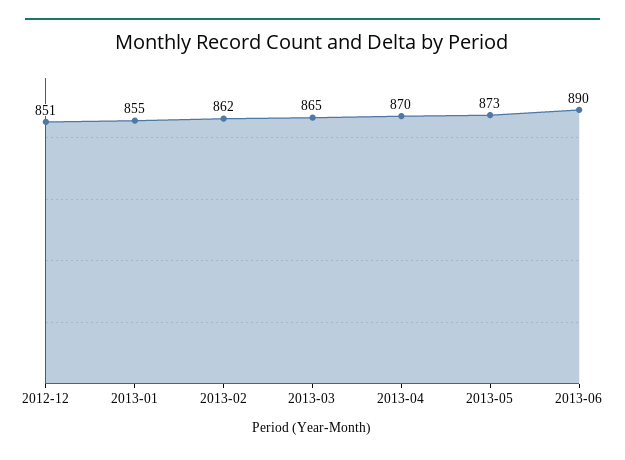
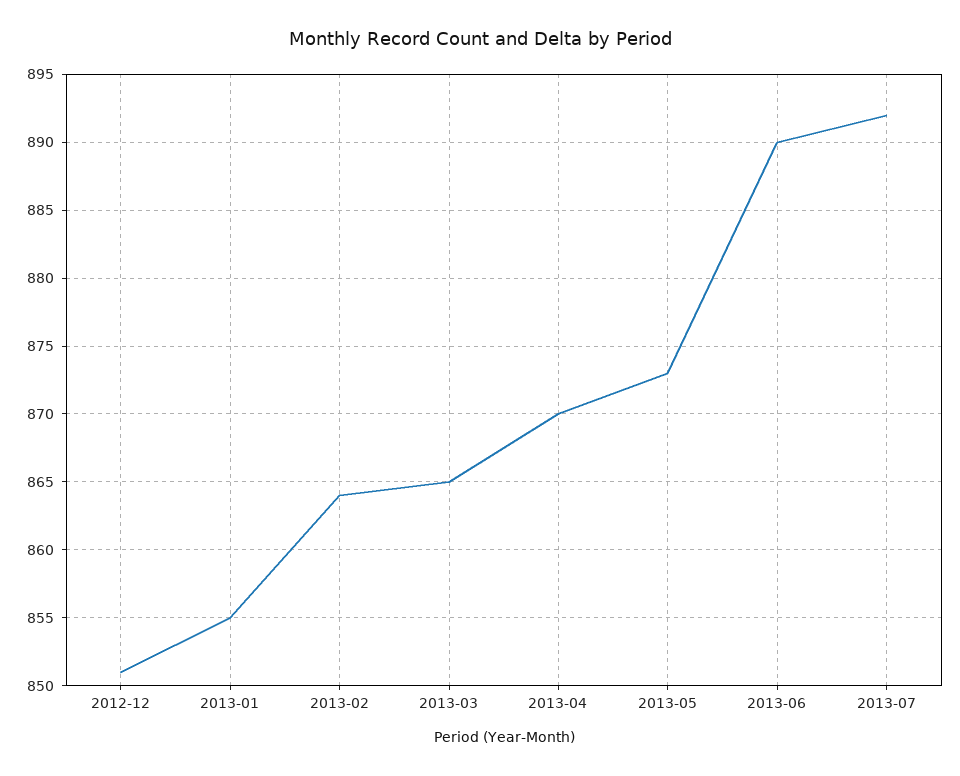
2013-02: 862 -> 864
2013-07: none -> 892

